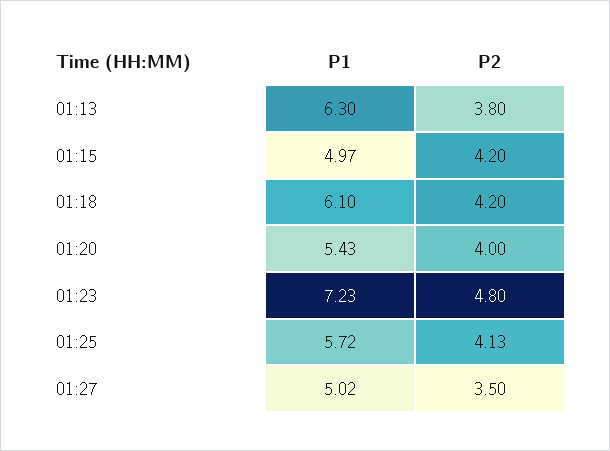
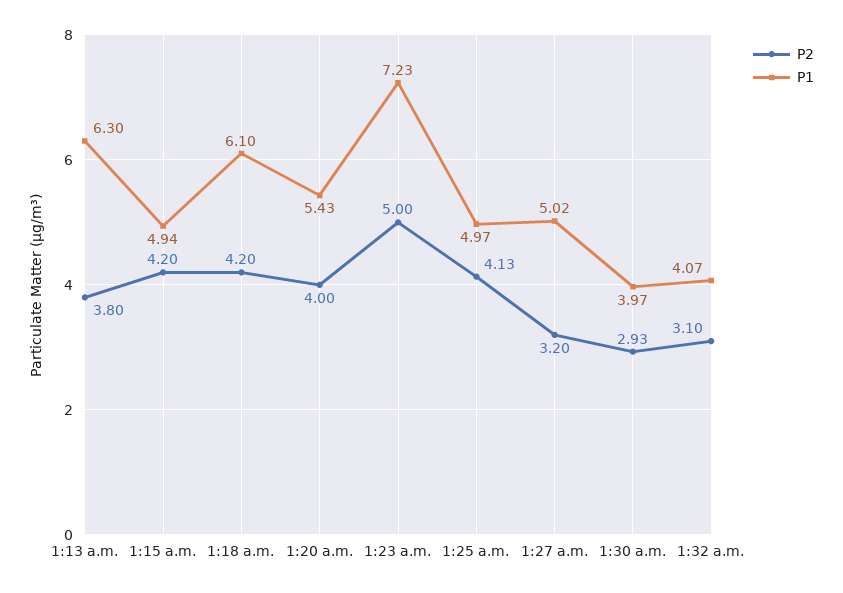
P1, 01:15: 4.97 -> 4.94
P2, 01:23: 4.8 -> 5
P1, 01:25: 5.72 -> 4.97
P2, 01:27: 3.5 -> 3.2
P2, 1:30 a.m.: none -> 2.93
P1, 1:30 a.m.: none -> 3.97
P2, 1:32 a.m.: none -> 3.1
P1, 1:32 a.m.: none -> 4.07

